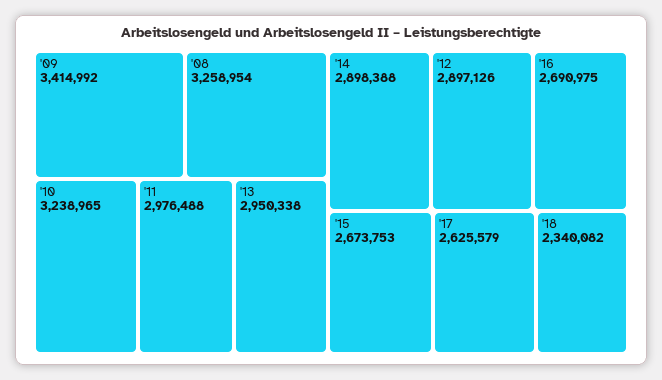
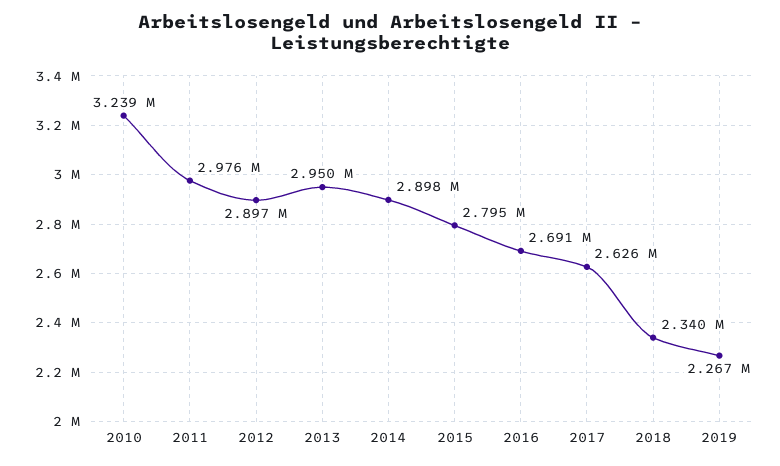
'09: 3414992 -> none
'08: 3258954 -> none
'15: 2673753 -> 2795000
2019: none -> 2267000

